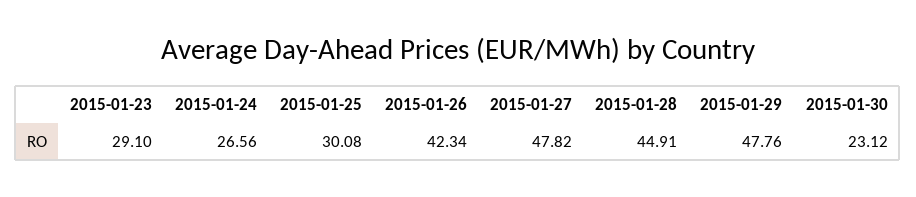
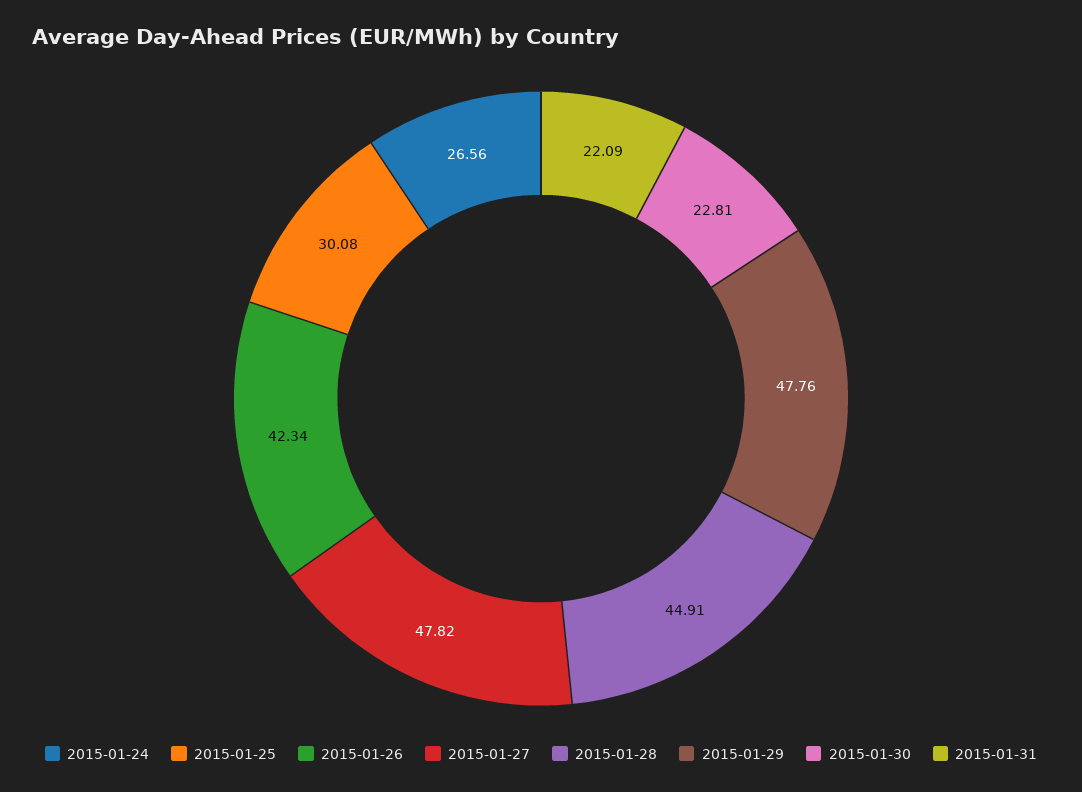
2015-01-23: 29.1 -> none
2015-01-30: 23.12 -> 22.81
2015-01-31: none -> 22.09

